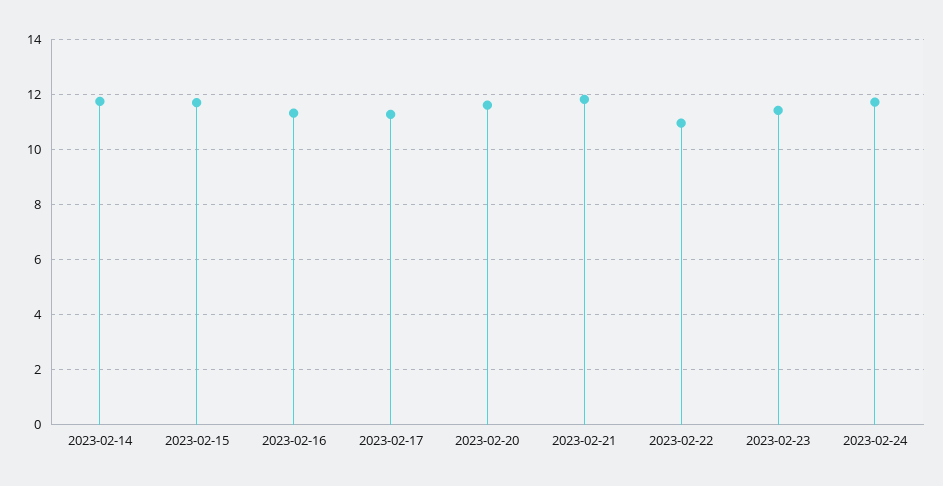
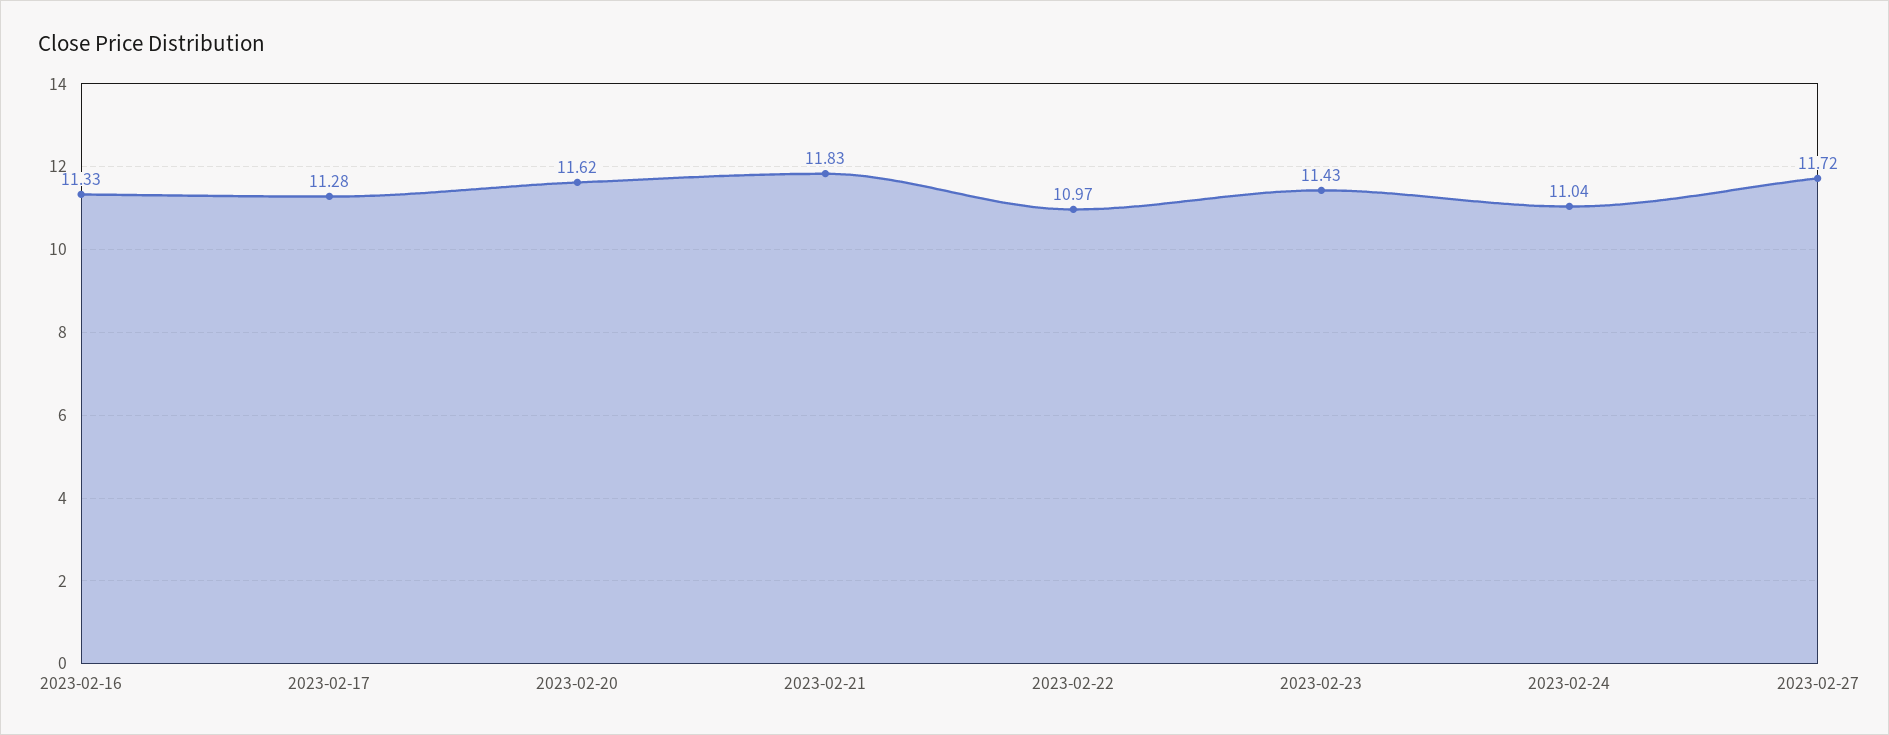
2023-02-14: 11.75 -> none
2023-02-15: 11.75 -> none
2023-02-24: 11.75 -> 11.04
2023-02-27: none -> 11.72

